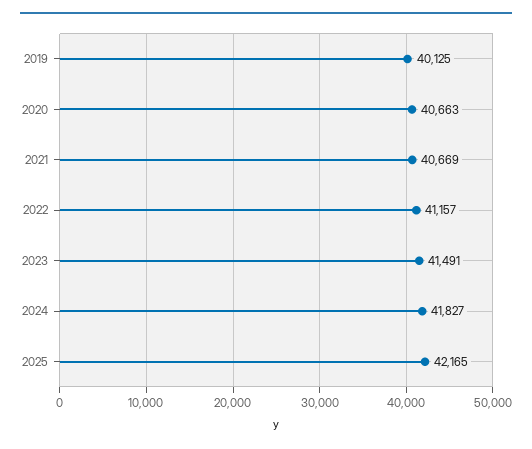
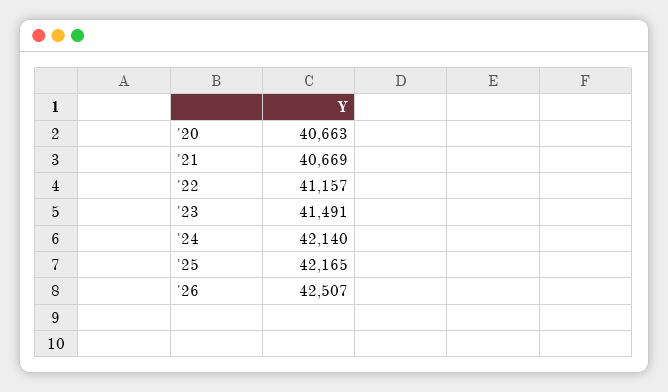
2019: 40125 -> none
2024: 41827 -> 42140
'26: none -> 42507

